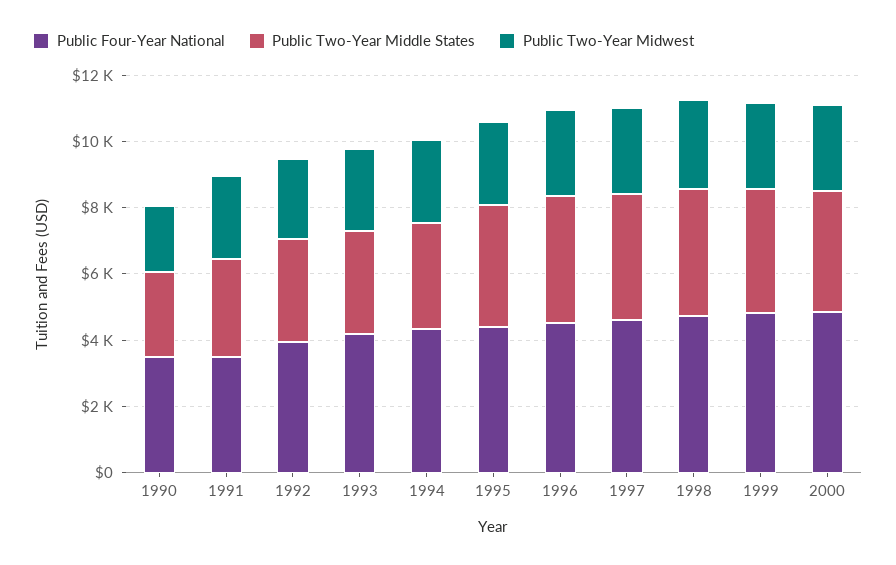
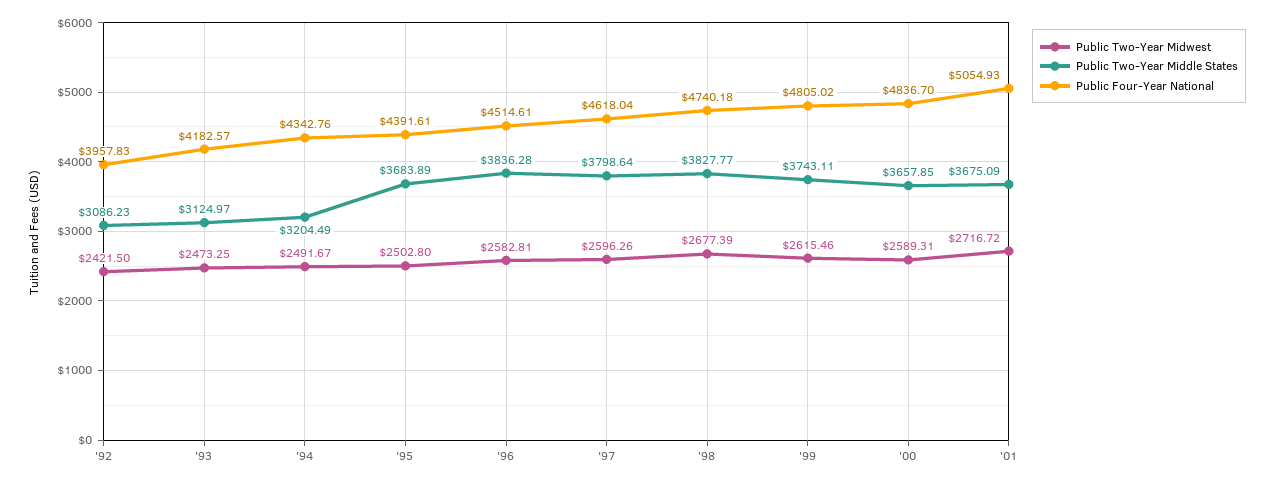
Public Four-Year National, 1990: 3500 -> none
Public Two-Year Middle States, 1990: 2500 -> none
Public Two-Year Midwest, 1990: 2000 -> none
Public Four-Year National, 1991: 3500 -> none
Public Two-Year Middle States, 1991: 3000 -> none
Public Two-Year Midwest, 1991: 2500 -> none
Public Two-Year Midwest, '01: none -> 2716.72
Public Two-Year Middle States, '01: none -> 3675.09
Public Four-Year National, '01: none -> 5054.93

